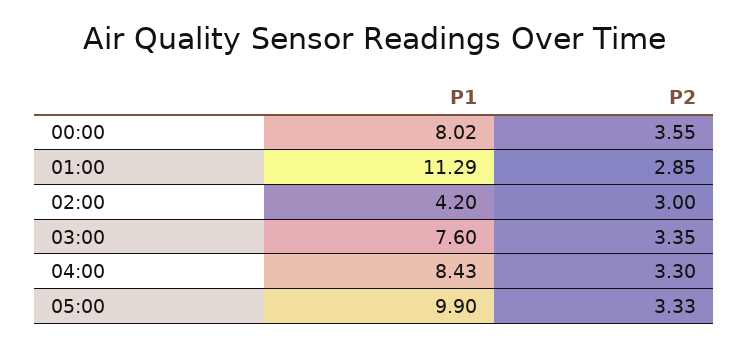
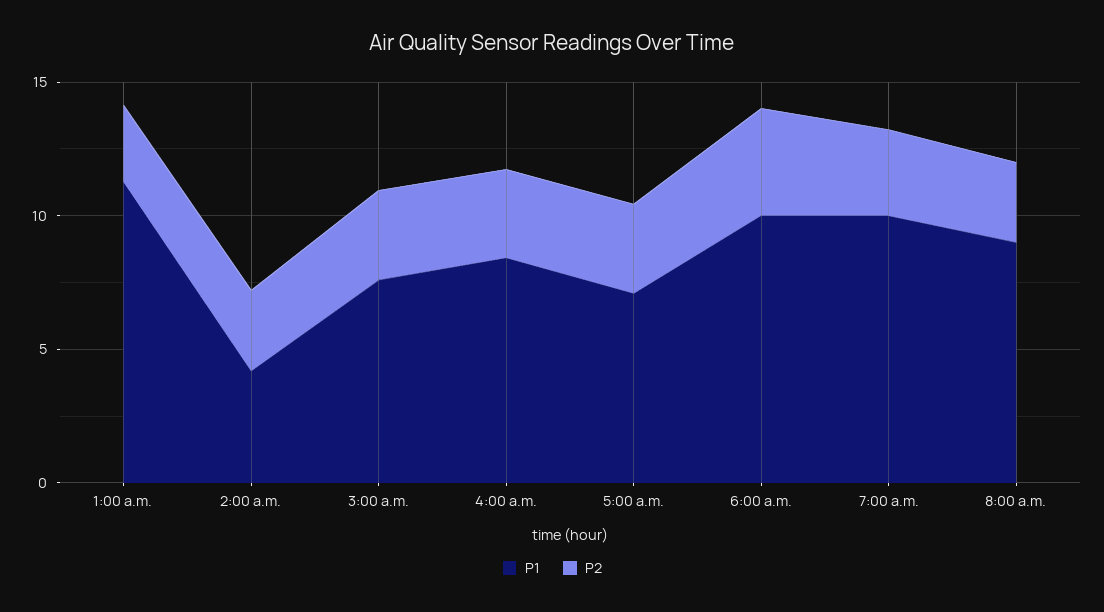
P1, 00:00: 8.02 -> none
P2, 00:00: 3.55 -> none
P1, 05:00: 9.9 -> 7
P1, 6:00 a.m.: none -> 10
P2, 6:00 a.m.: none -> 4
P1, 7:00 a.m.: none -> 10
P2, 7:00 a.m.: none -> 3
P1, 8:00 a.m.: none -> 9
P2, 8:00 a.m.: none -> 3

